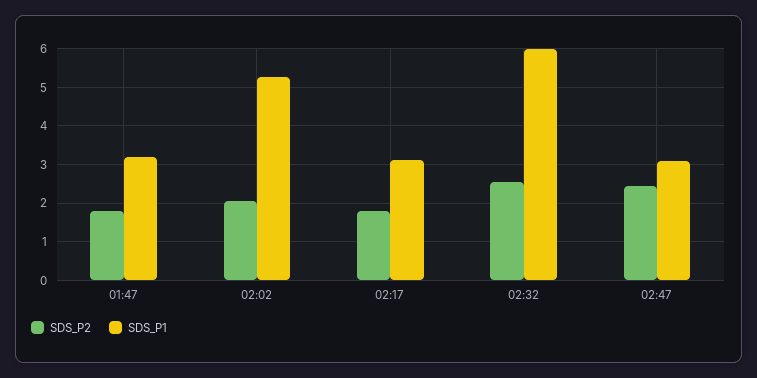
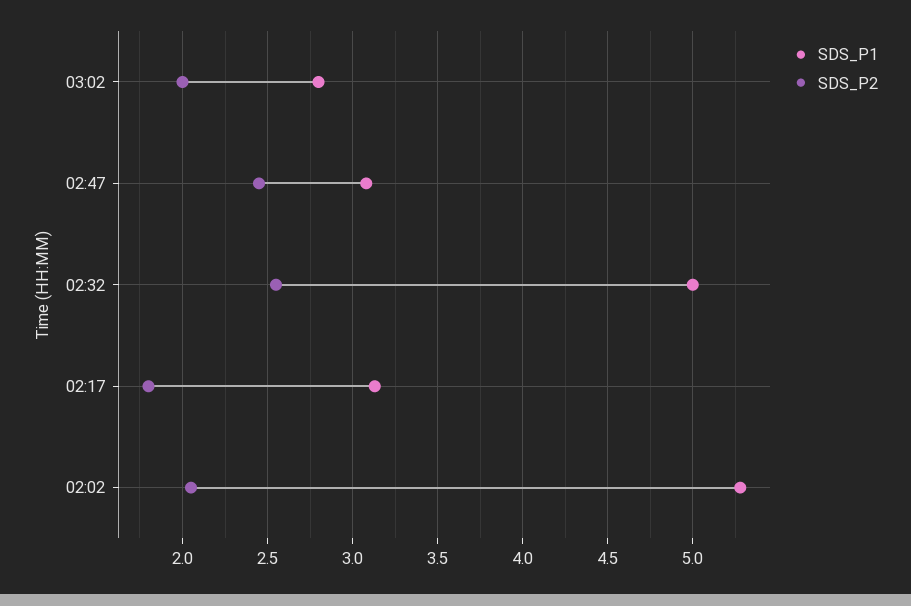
SDS_P2, 01:47: 1.8 -> none
SDS_P1, 01:47: 3.2 -> none
SDS_P1, 02:32: 6 -> 5
SDS_P1, 03:02: none -> 2.8
SDS_P2, 03:02: none -> 2

